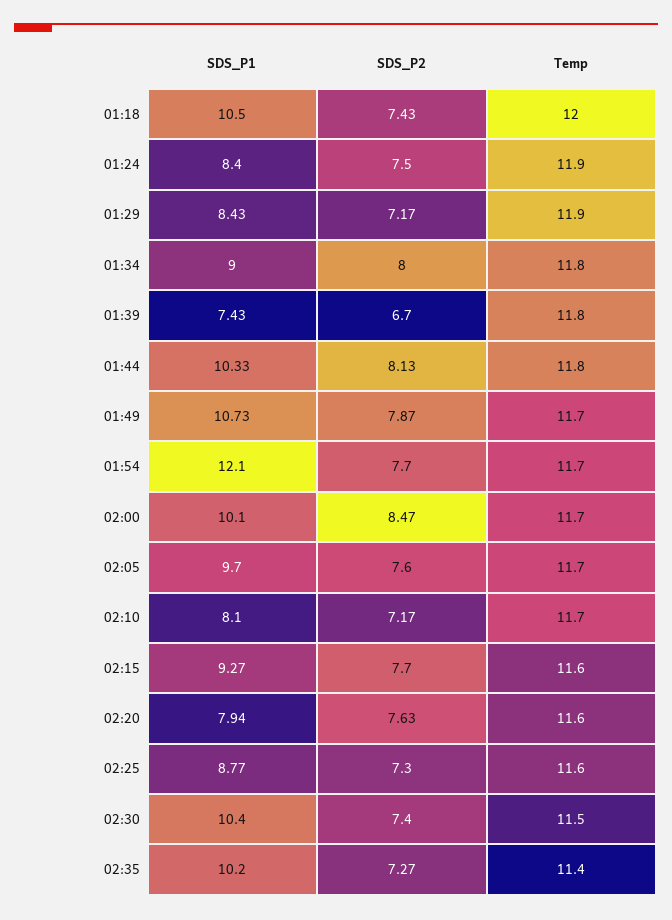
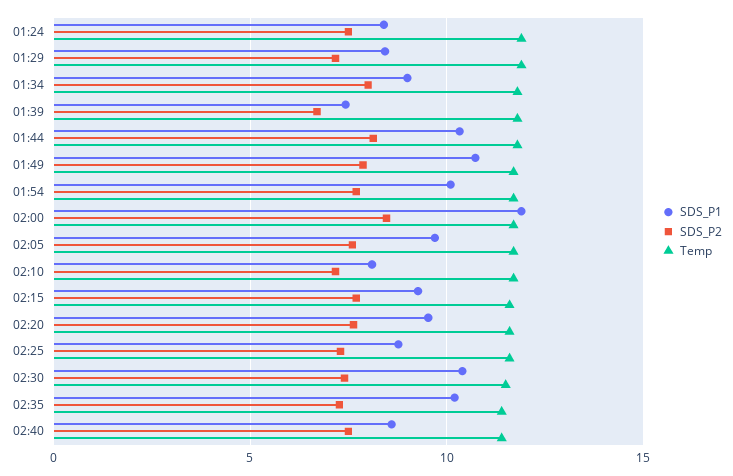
SDS_P1, 01:18: 10.5 -> none
SDS_P2, 01:18: 7.43 -> none
Temp, 01:18: 12 -> none
SDS_P1, 01:54: 12.1 -> 10
SDS_P1, 02:00: 10.1 -> 12
SDS_P1, 02:20: 7.94 -> 9.5
SDS_P1, 02:40: none -> 8.5
SDS_P2, 02:40: none -> 7.5
Temp, 02:40: none -> 11.5

